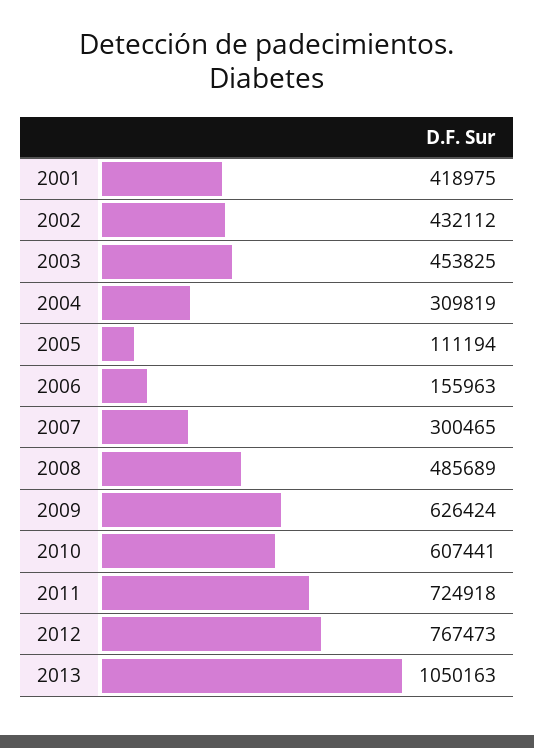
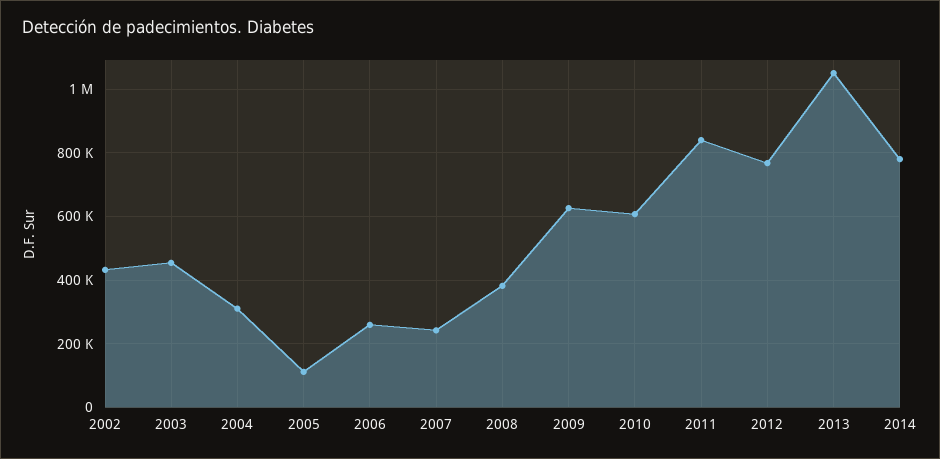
2001: 418975 -> none
2006: 155963 -> 260000
2007: 300465 -> 240000
2008: 485689 -> 380000
2011: 724918 -> 840000
2014: none -> 780000

